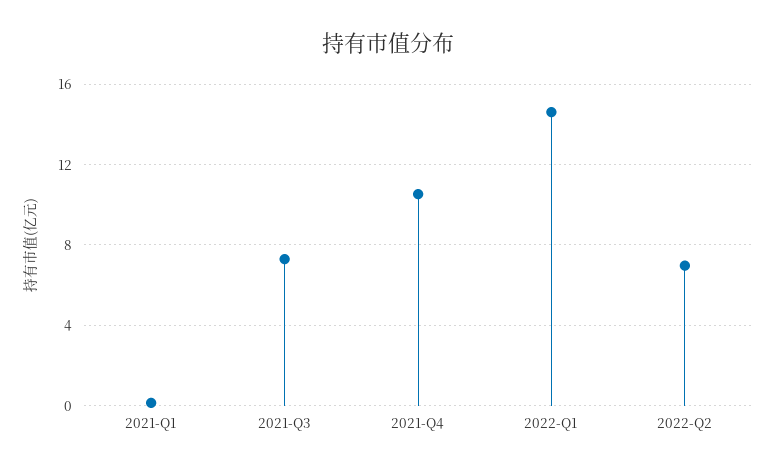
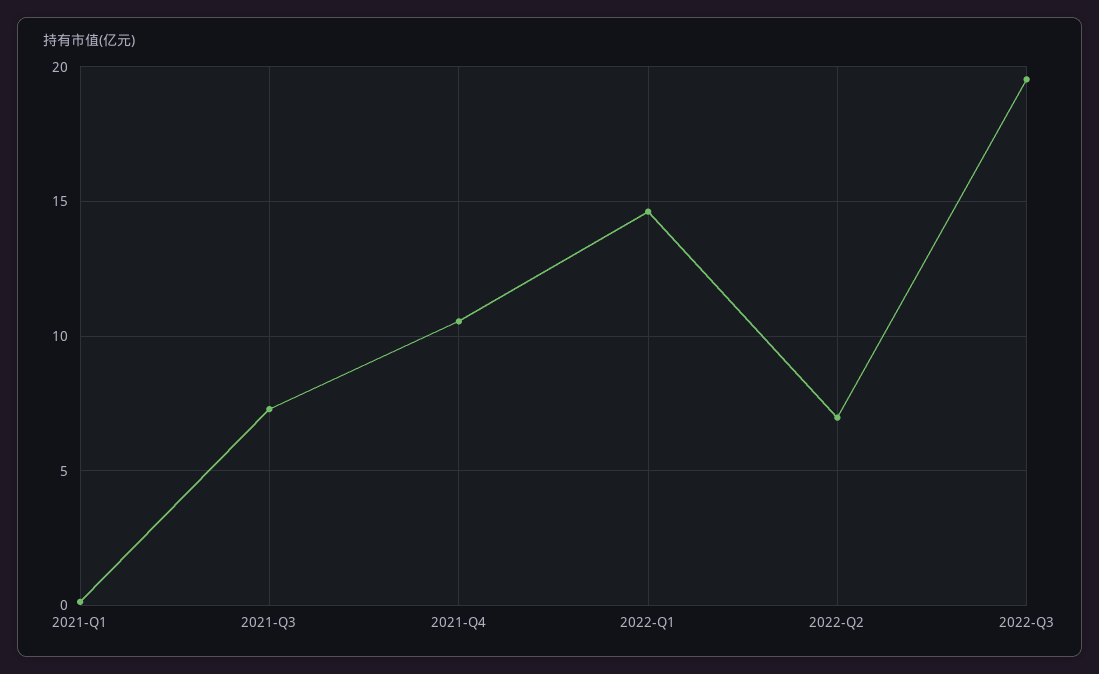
2022-Q3: none -> 19.5

